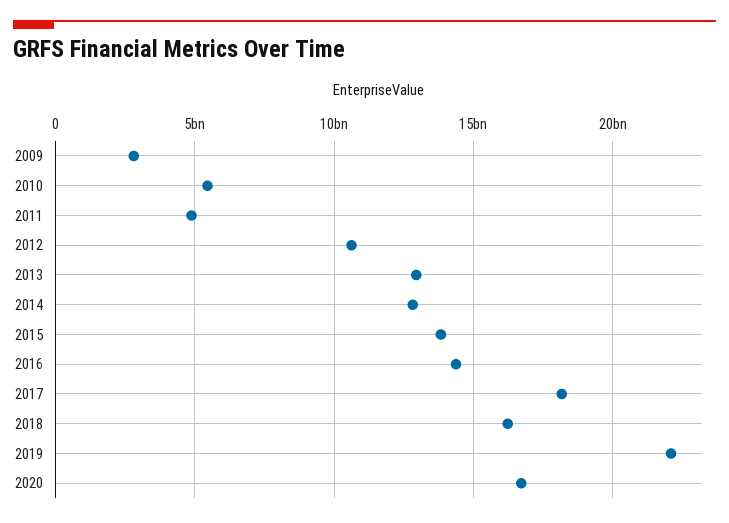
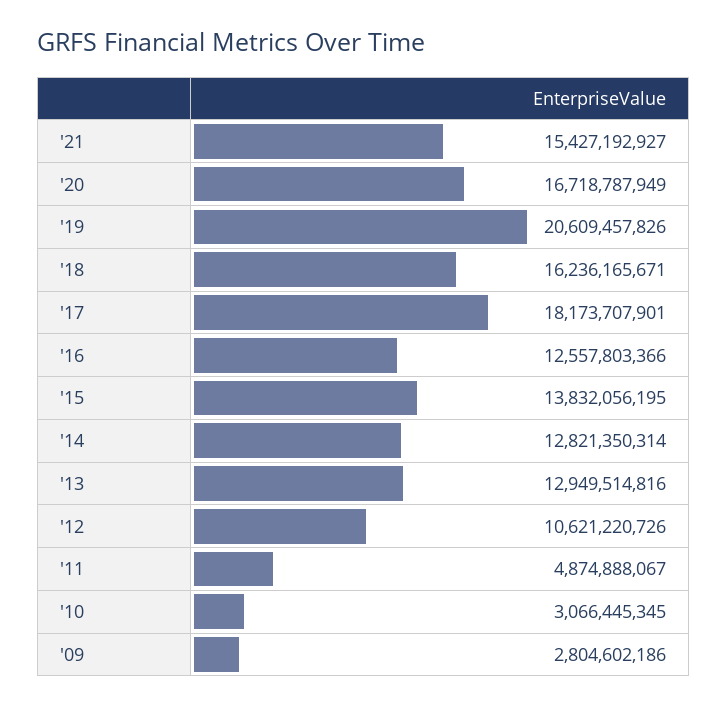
2010: 5500000000 -> 3066445345
2016: 14500000000 -> 12557803366
2019: 22000000000 -> 20609457826
'21: none -> 15427192927

